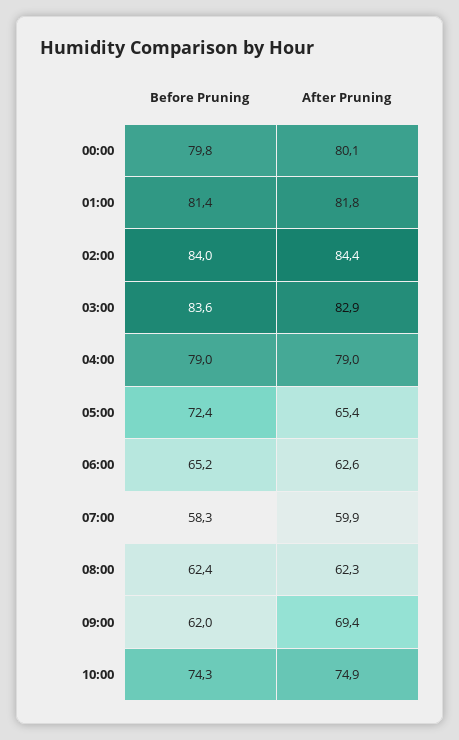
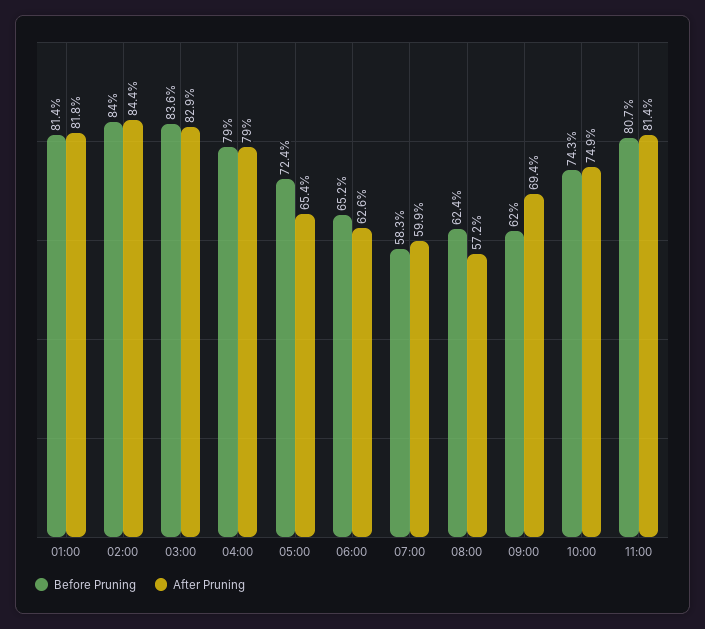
Before Pruning, 00:00: 79.8 -> none
After Pruning, 00:00: 80.1 -> none
After Pruning, 08:00: 62.3 -> 57.2
Before Pruning, 11:00: none -> 80.7
After Pruning, 11:00: none -> 81.4

